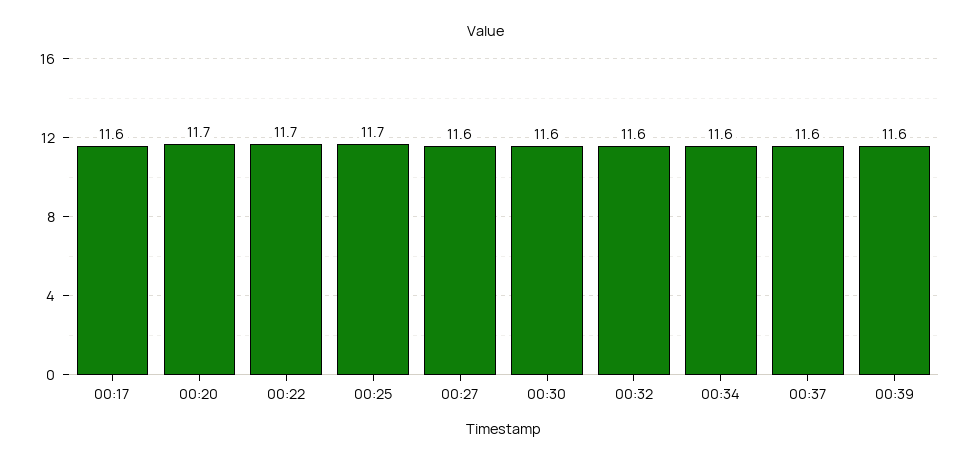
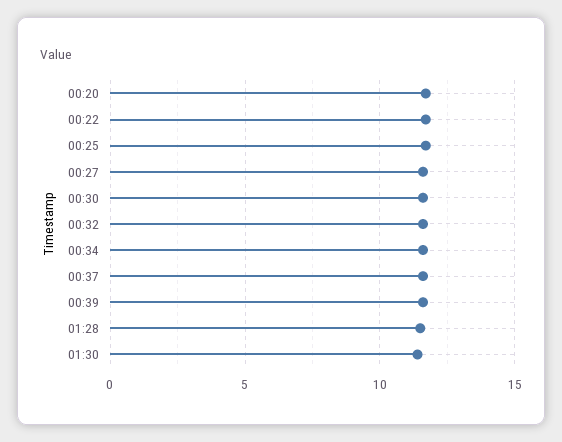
00:17: 11.6 -> none
01:28: none -> 11.5
01:30: none -> 11.5

